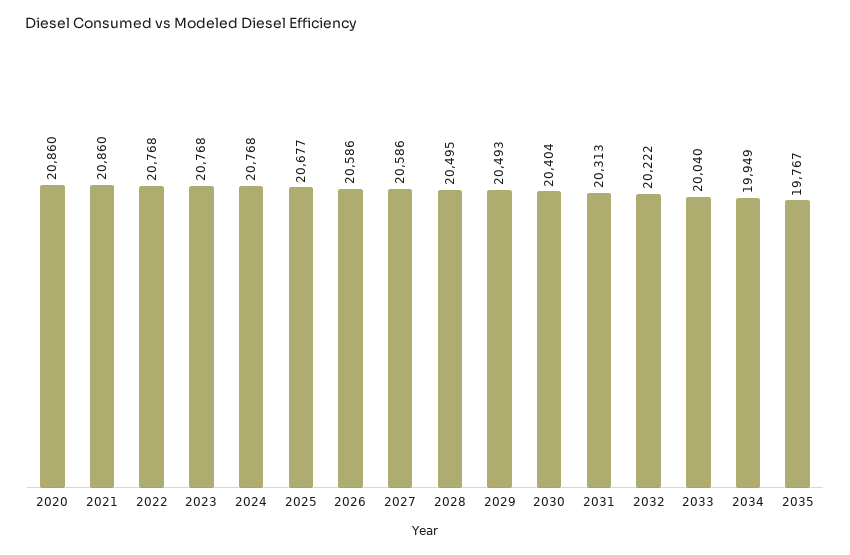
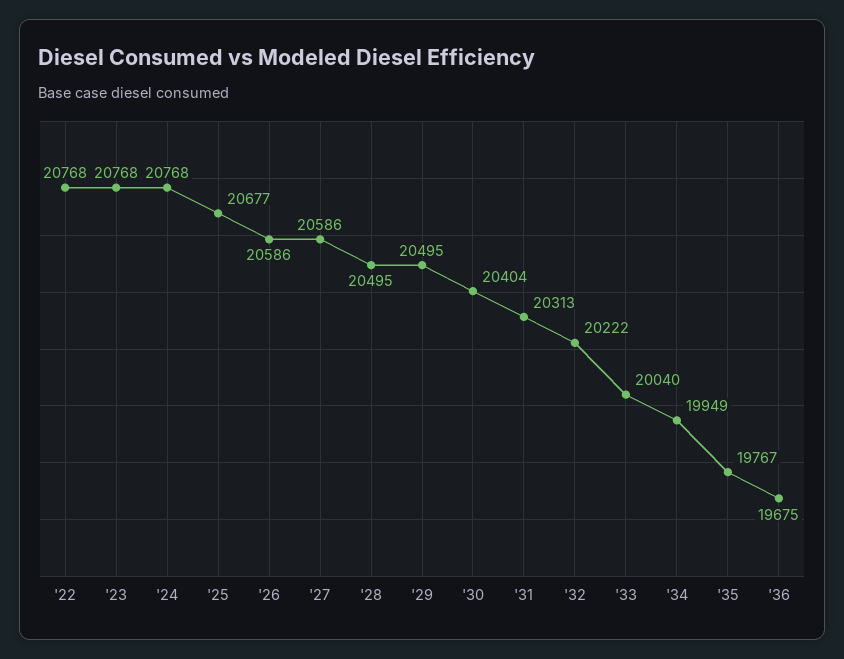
2020: 20860 -> none
2021: 20860 -> none
2029: 20493 -> 20495
'36: none -> 19675

